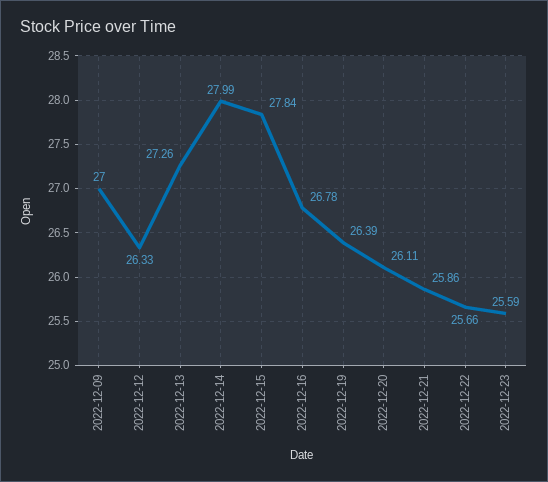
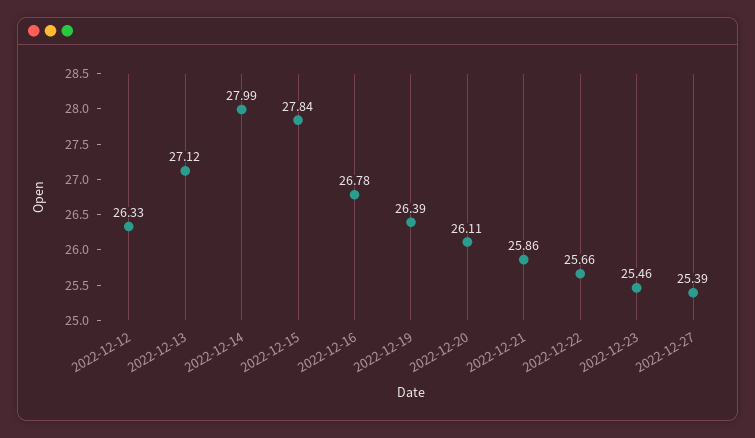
2022-12-09: 27 -> none
2022-12-13: 27.26 -> 27.12
2022-12-23: 25.59 -> 25.46
2022-12-27: none -> 25.39

